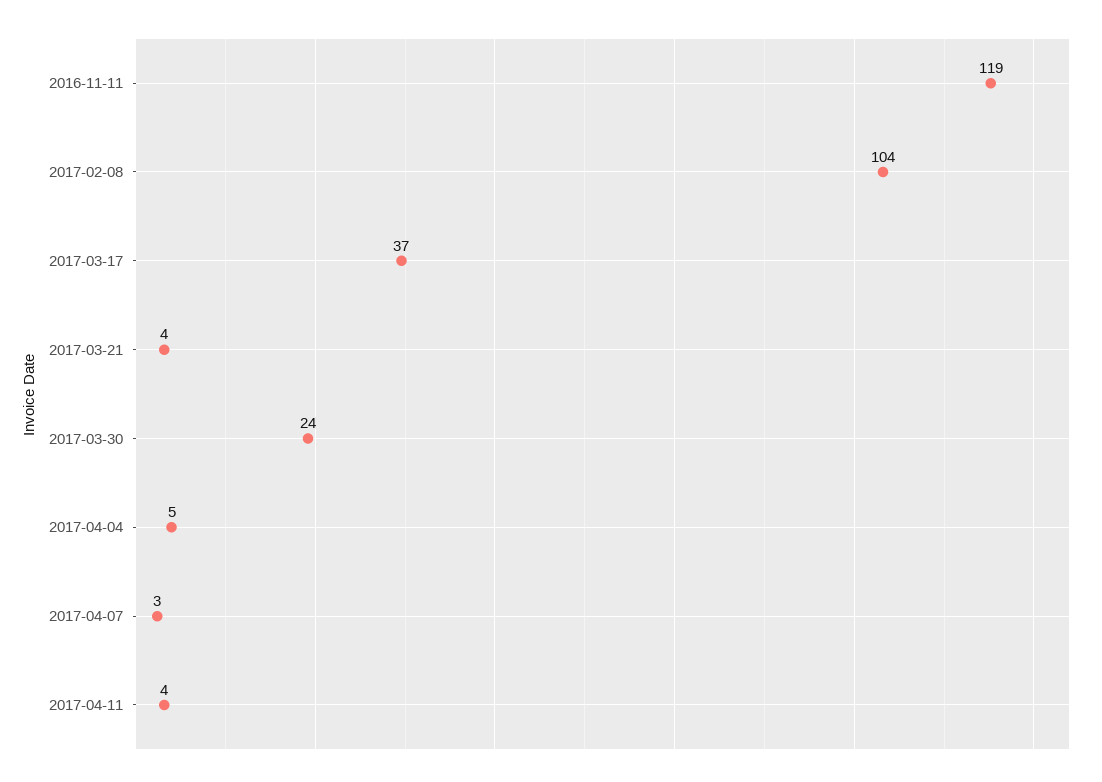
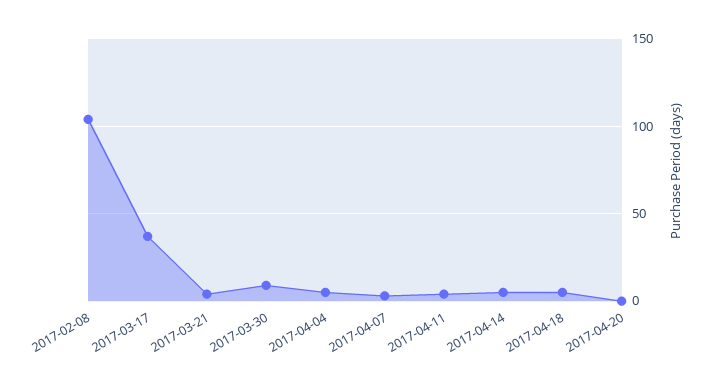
2016-11-11: 119 -> none
2017-03-30: 24 -> 10
2017-04-14: none -> 5
2017-04-18: none -> 5
2017-04-20: none -> 0

